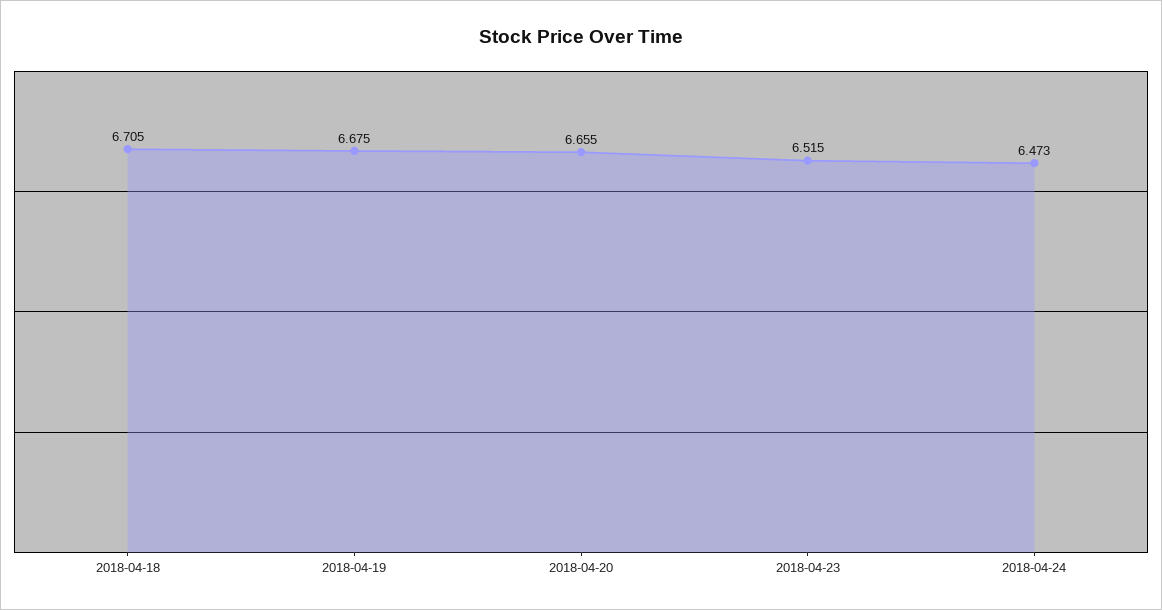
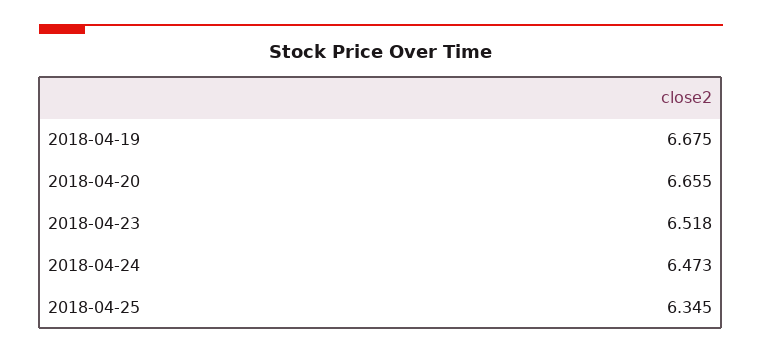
2018-04-18: 6.705 -> none
2018-04-23: 6.515 -> 6.518
2018-04-25: none -> 6.345

